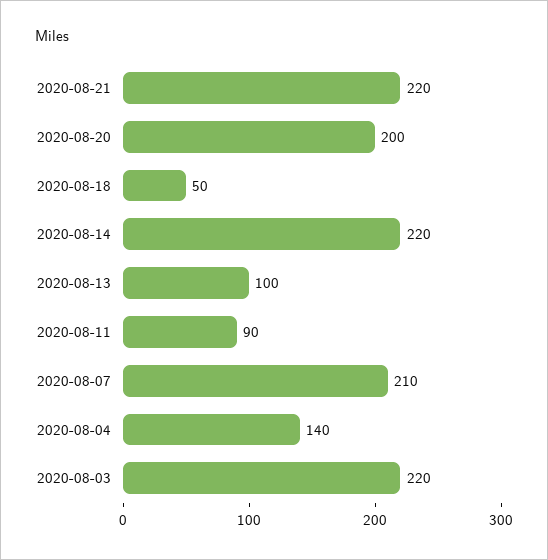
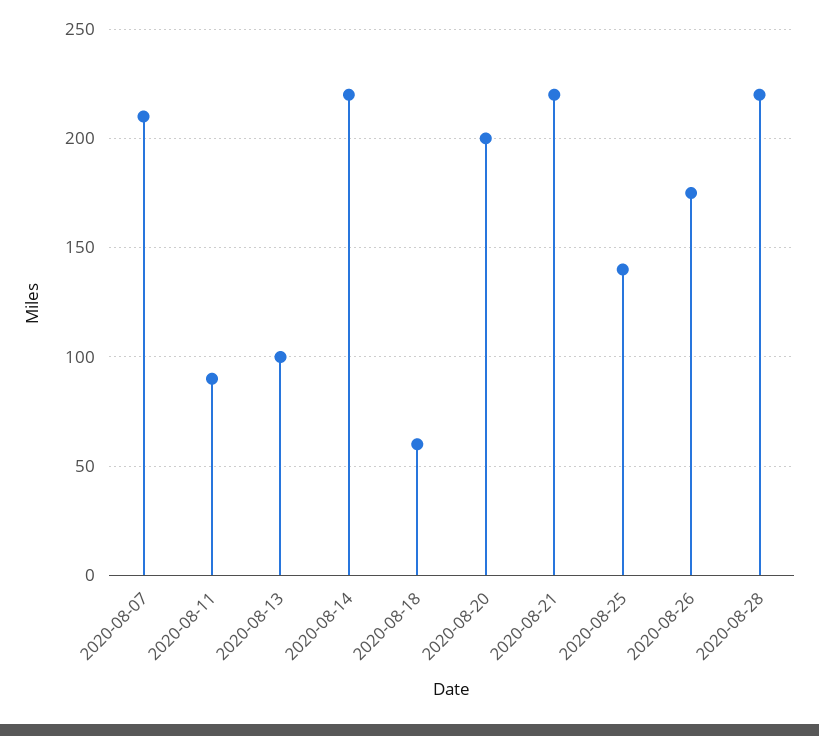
2020-08-18: 50 -> 60
2020-08-04: 140 -> none
2020-08-03: 220 -> none
2020-08-25: none -> 140
2020-08-26: none -> 175
2020-08-28: none -> 220

